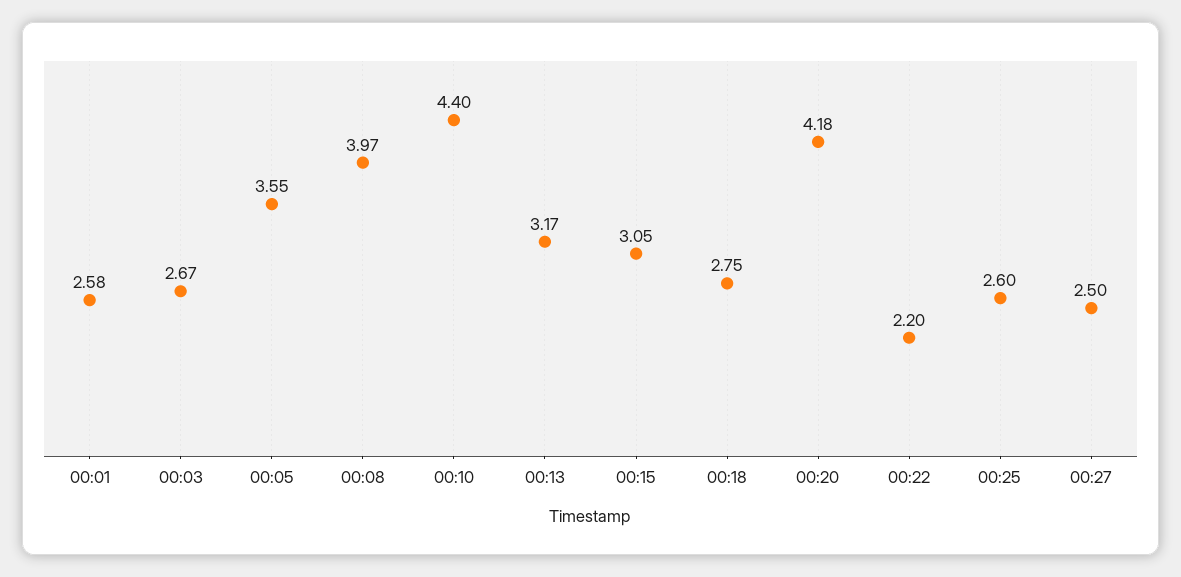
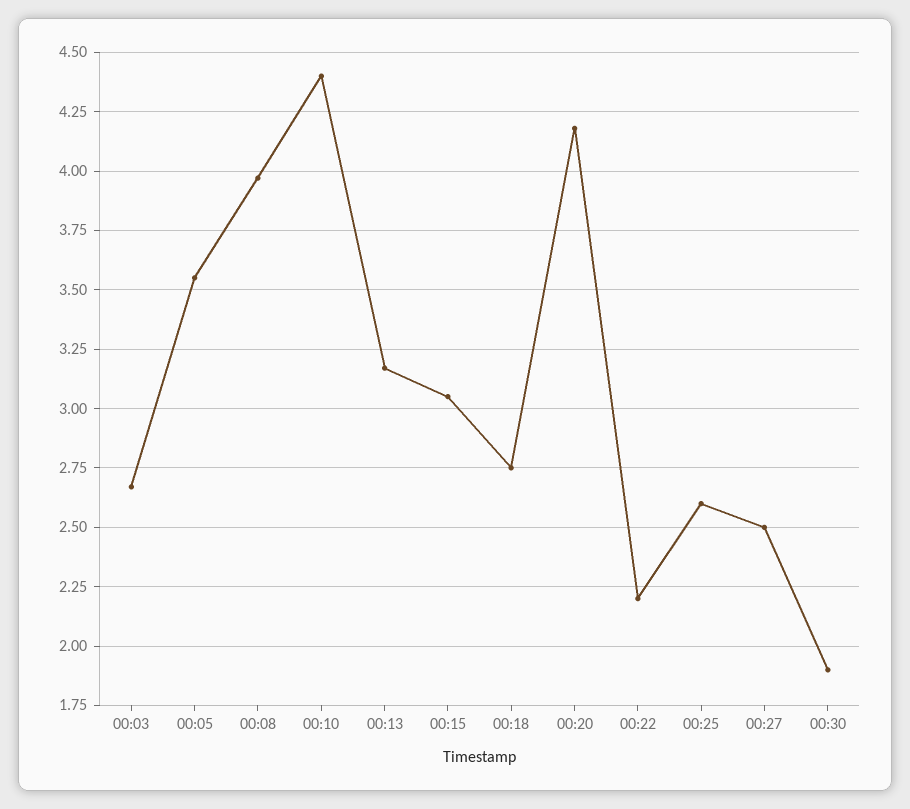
00:01: 2.58 -> none
00:30: none -> 1.9

